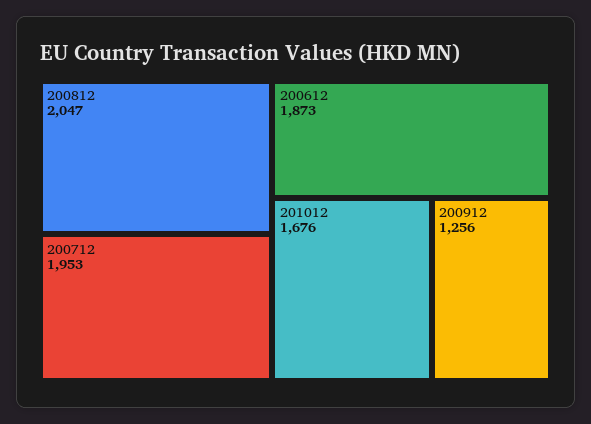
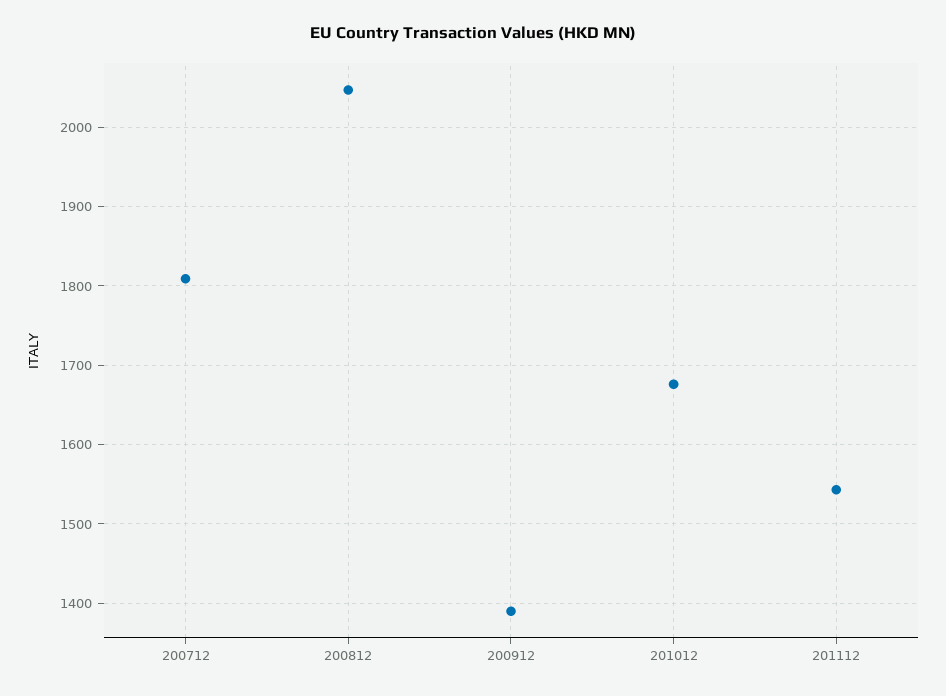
200712: 1953 -> 1810
200612: 1873 -> none
200912: 1256 -> 1390
201112: none -> 1540

